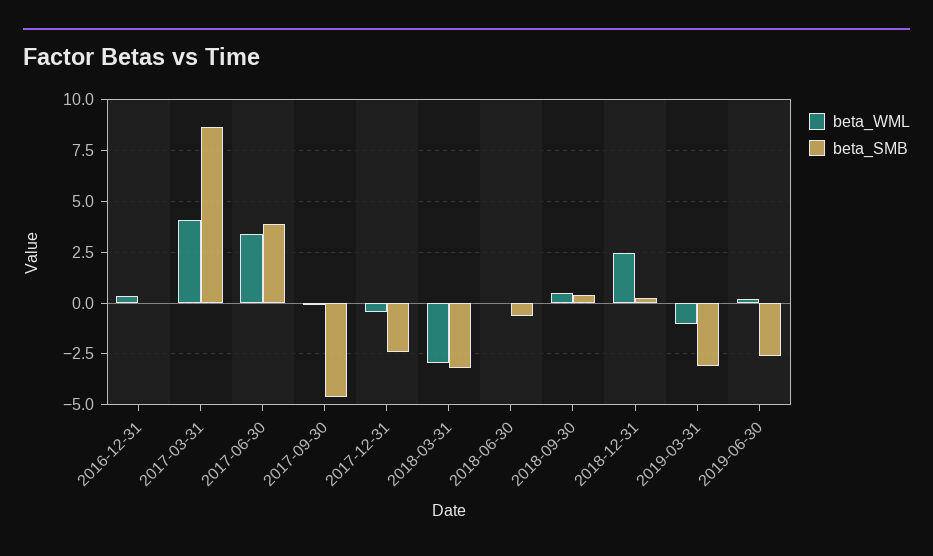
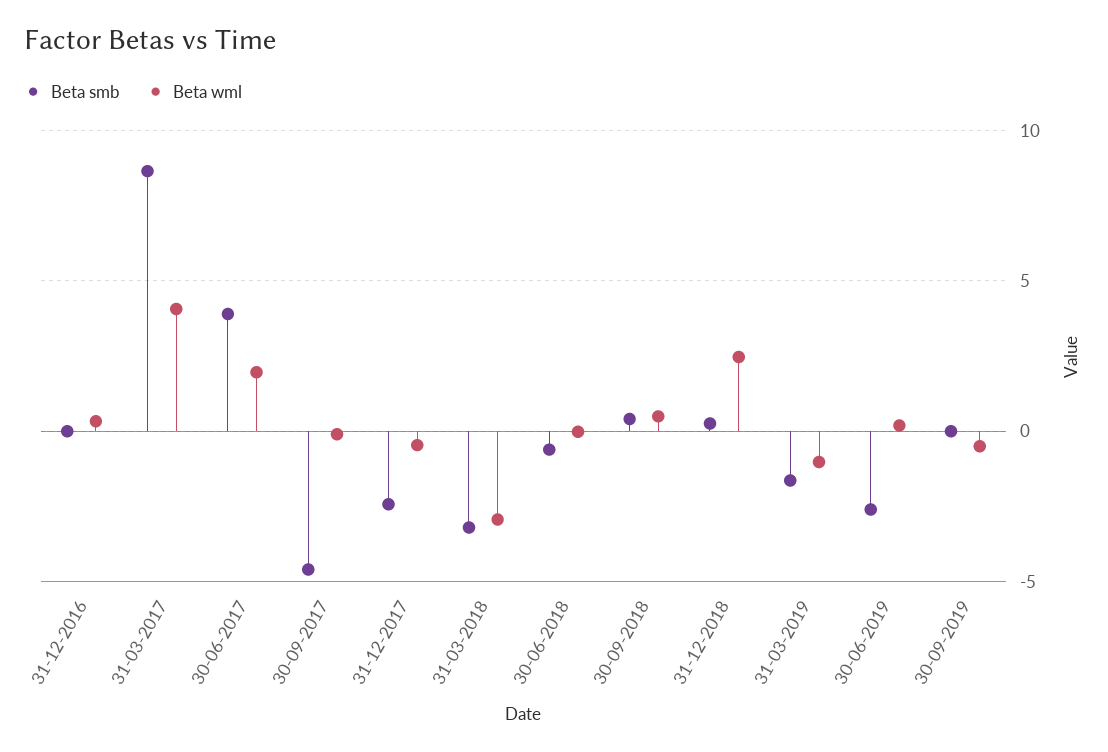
beta_WML, 2017-06-30: 3.5 -> 2
beta_SMB, 2019-03-31: -3 -> -1.5
beta_SMB, 30-09-2019: none -> 0
beta_WML, 30-09-2019: none -> -0.5

